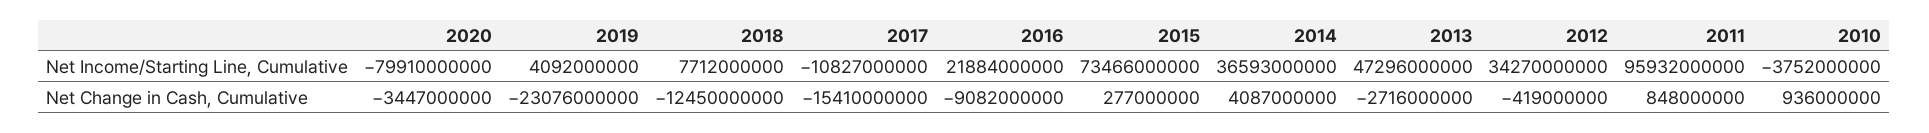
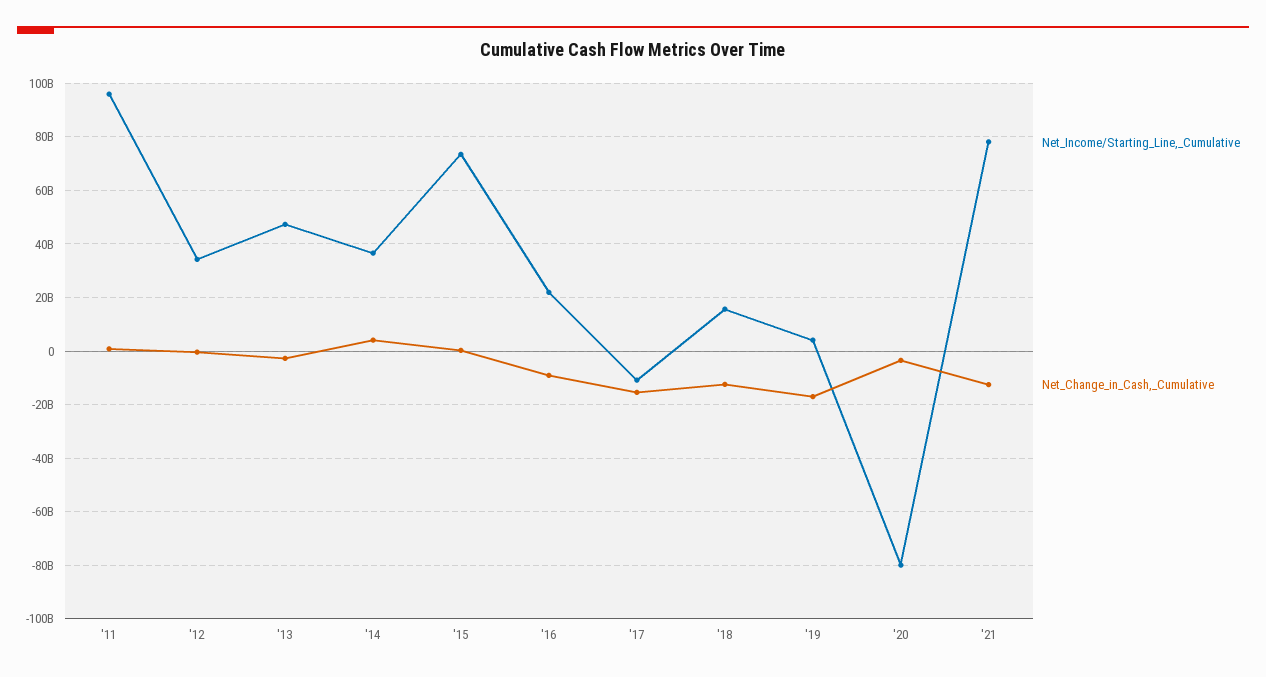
Net Income/Starting Line, Cumulative, 2018: 7712000000 -> 15000000000
Net Income/Starting Line, Cumulative, 2010: -3752000000 -> none
Net Change in Cash, Cumulative, 2019: -23076000000 -> -17500000000
Net Change in Cash, Cumulative, 2010: 936000000 -> none
Net Income/Starting Line, Cumulative, '21: none -> 77500000000
Net Change in Cash, Cumulative, '21: none -> -12500000000

